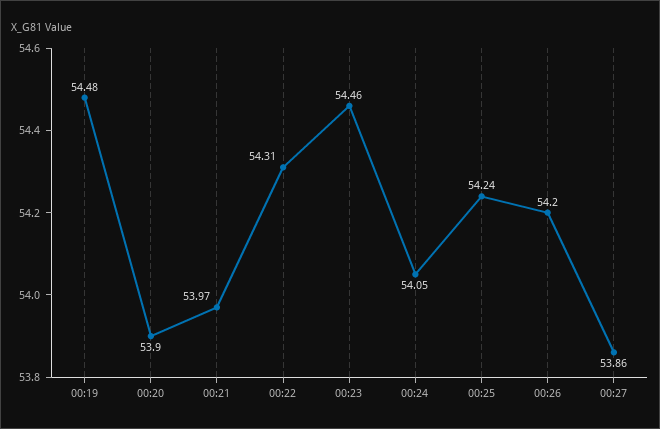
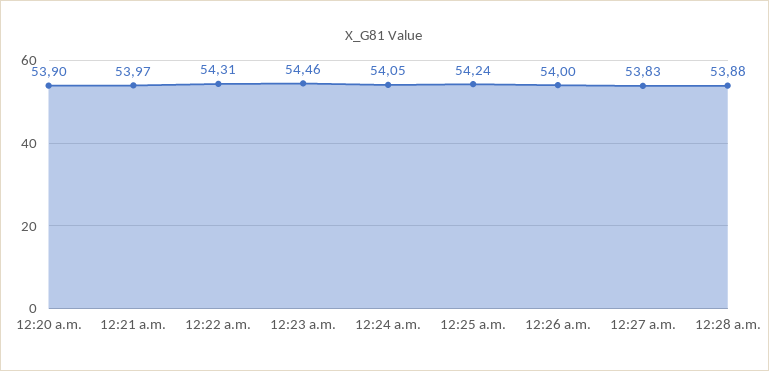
00:19: 54.48 -> none
00:26: 54.2 -> 54
00:27: 53.86 -> 53.83
12:28 a.m.: none -> 53.88

